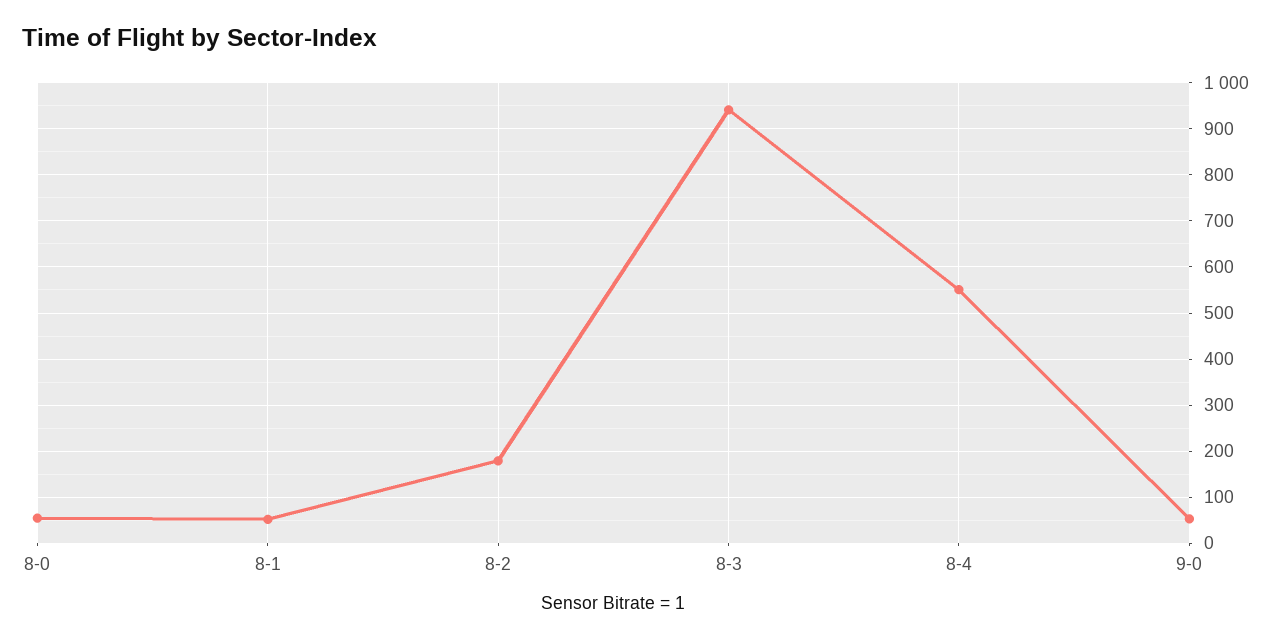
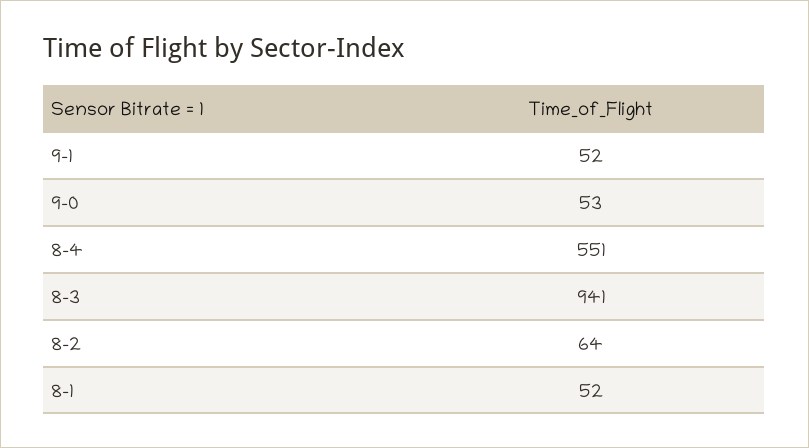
8-0: 60 -> none
8-2: 180 -> 64
9-1: none -> 52

